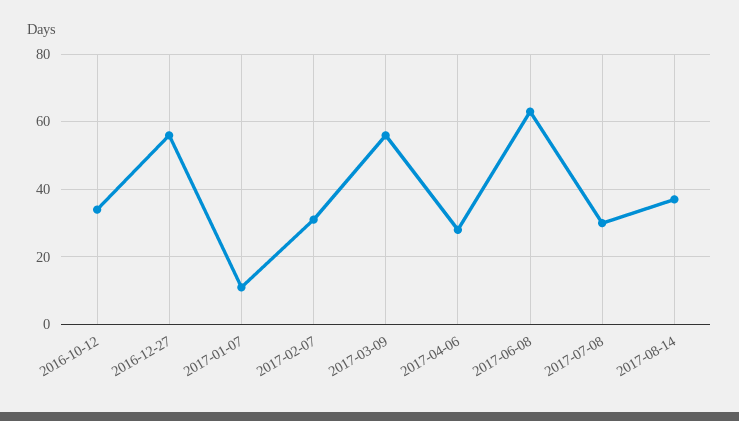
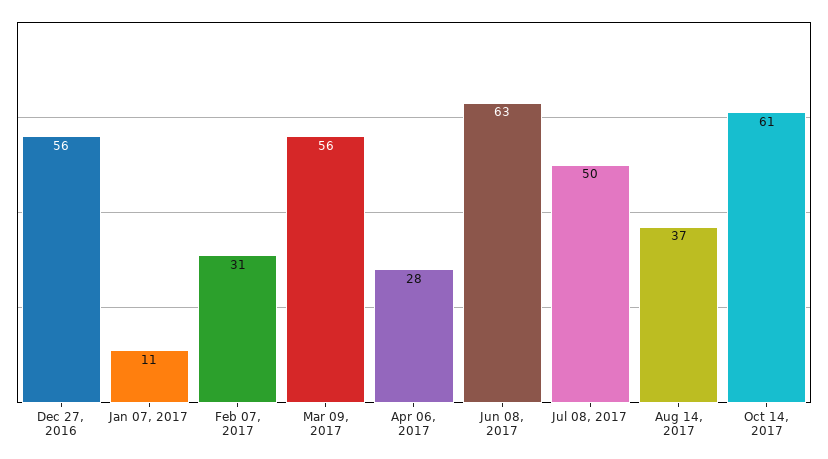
2016-10-12: 35 -> none
2017-07-08: 30 -> 50
Oct 14, 2017: none -> 61

